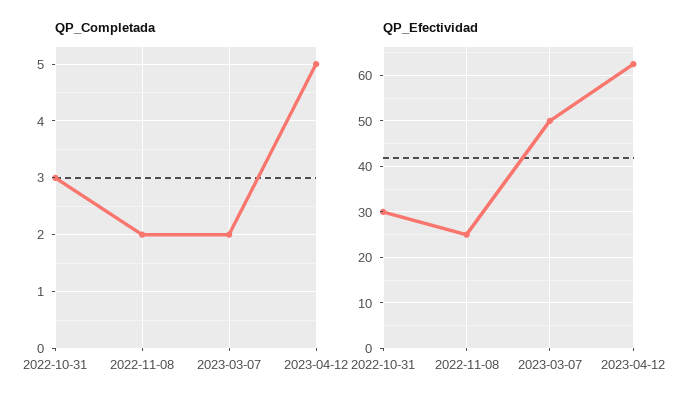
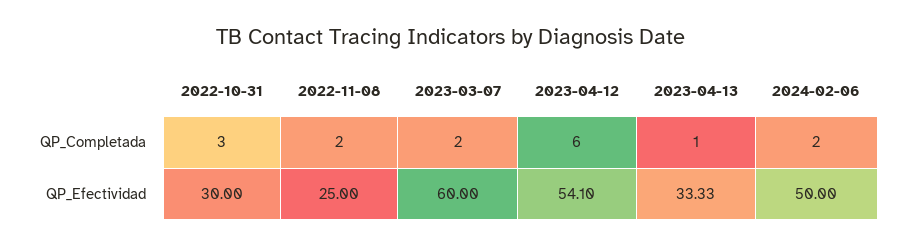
QP_Completada, 2023-04-12: 5 -> 6
QP_Efectividad, 2023-03-07: 50 -> 60
QP_Efectividad, 2023-04-12: 62 -> 54.1
QP_Completada, 2023-04-13: none -> 1
QP_Completada, 2024-02-06: none -> 2
QP_Efectividad, 2023-04-13: none -> 33.33
QP_Efectividad, 2024-02-06: none -> 50

